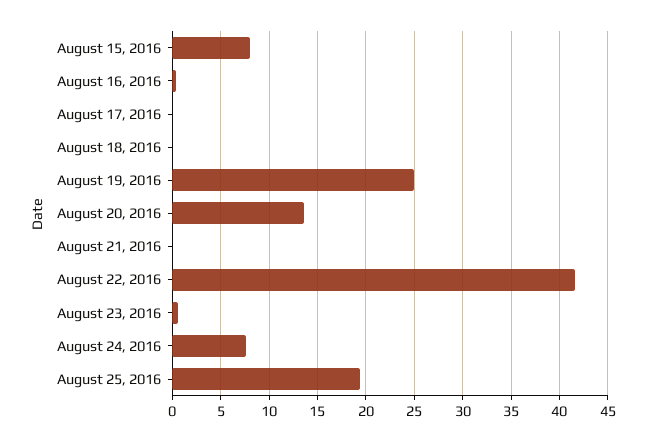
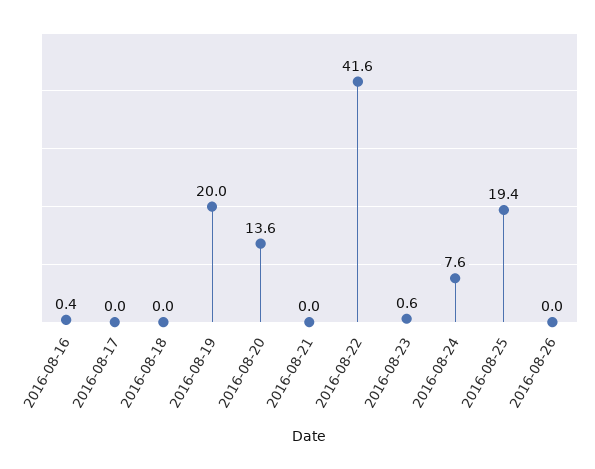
August 15, 2016: 8 -> none
August 19, 2016: 25 -> 20
2016-08-26: none -> 0

